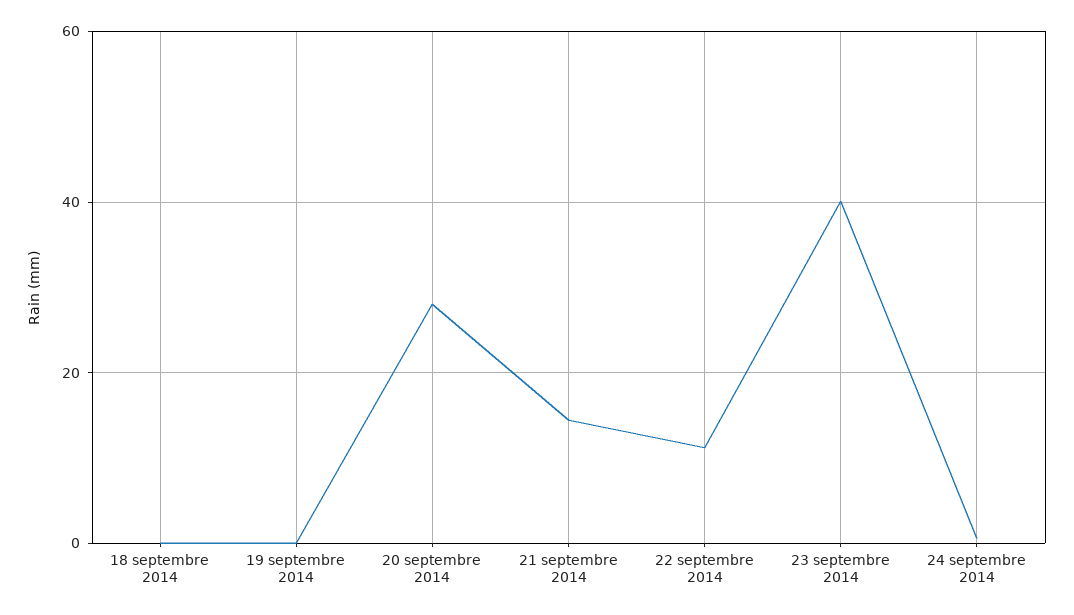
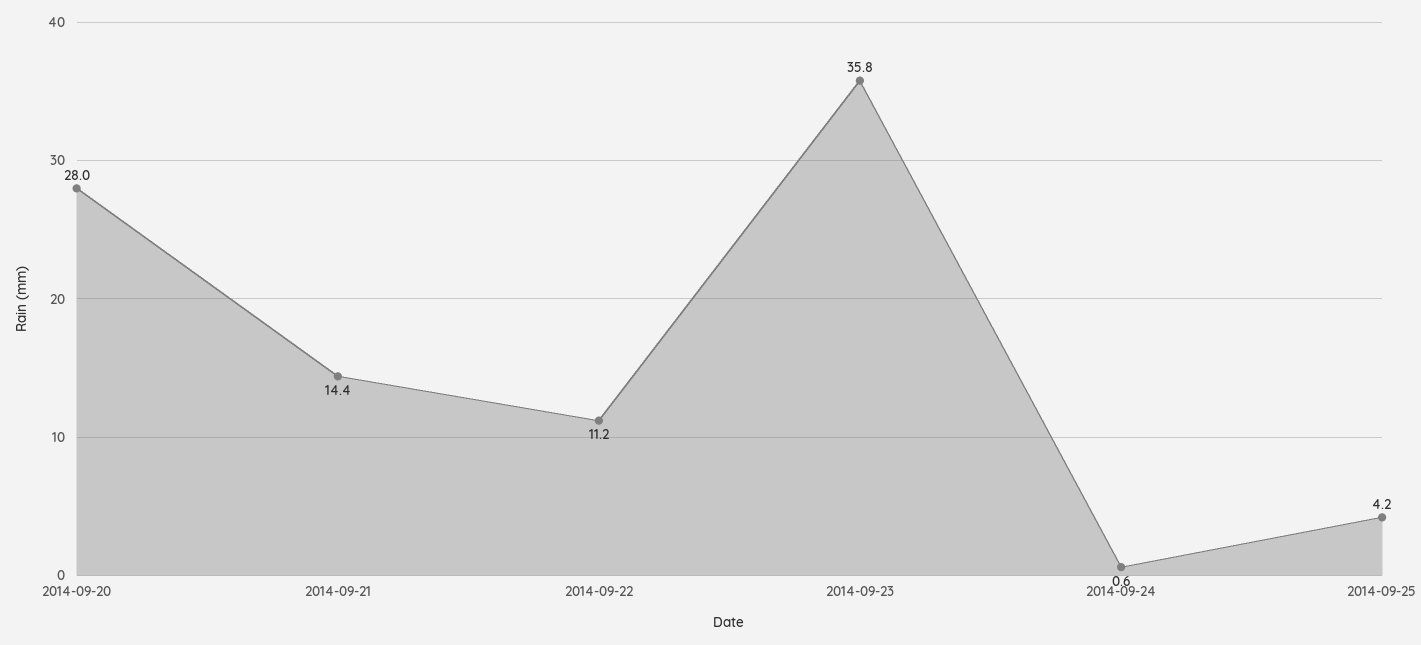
18 septembre 2014: 0 -> none
19 septembre 2014: 0 -> none
23 septembre 2014: 40 -> 35.8
2014-09-25: none -> 4.2

